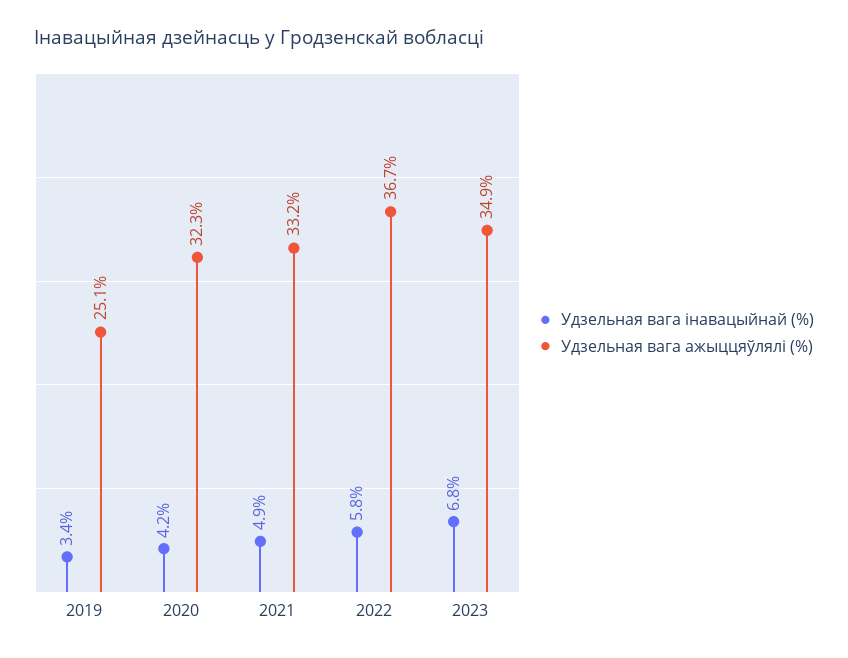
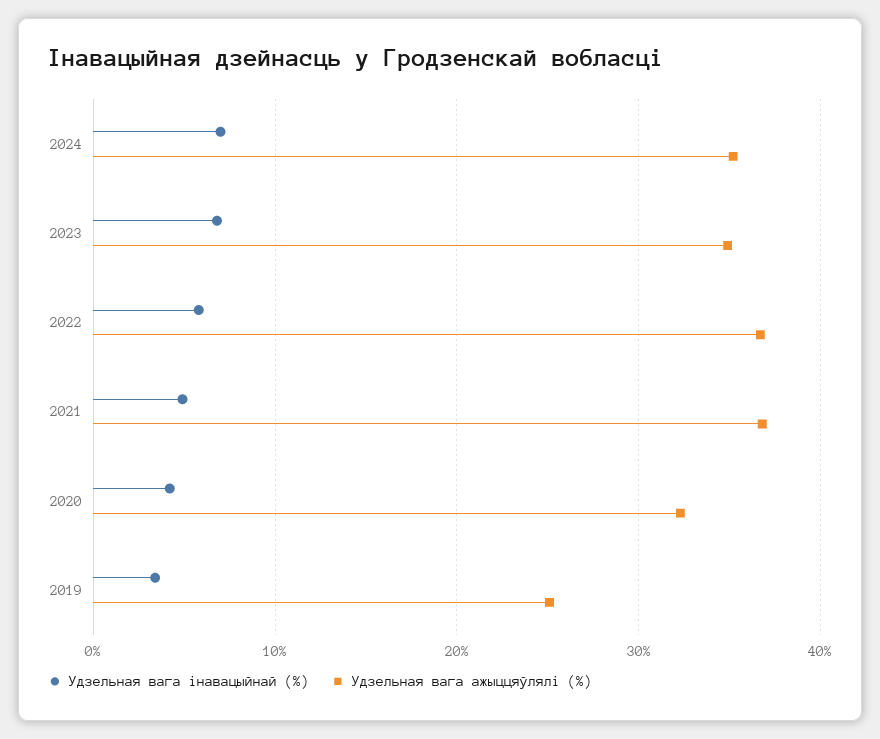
Удзельная вага ажыццяўлялі (%), 2021: 33.2 -> 37
Удзельная вага інавацыйнай (%), 2024: none -> 7
Удзельная вага ажыццяўлялі (%), 2024: none -> 35

